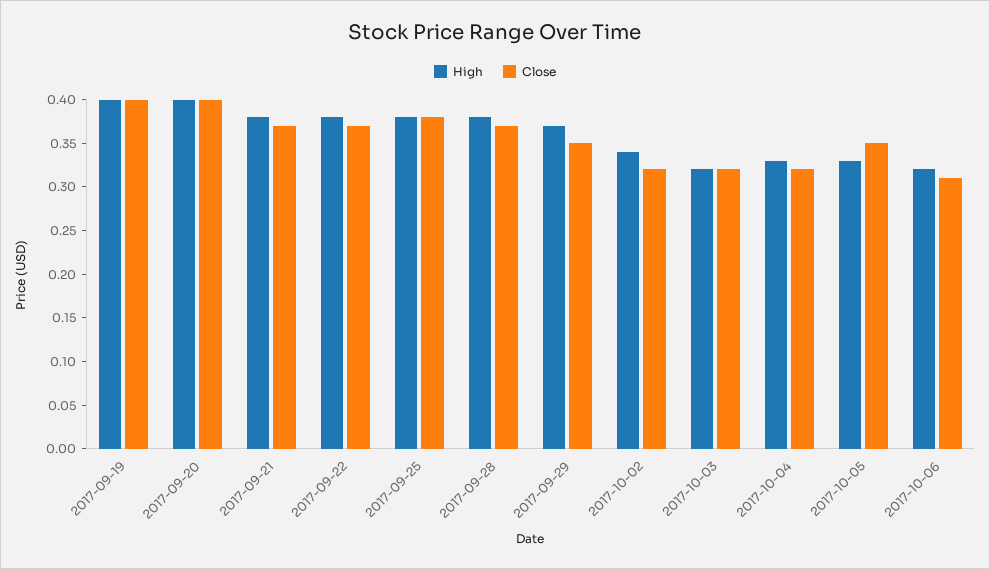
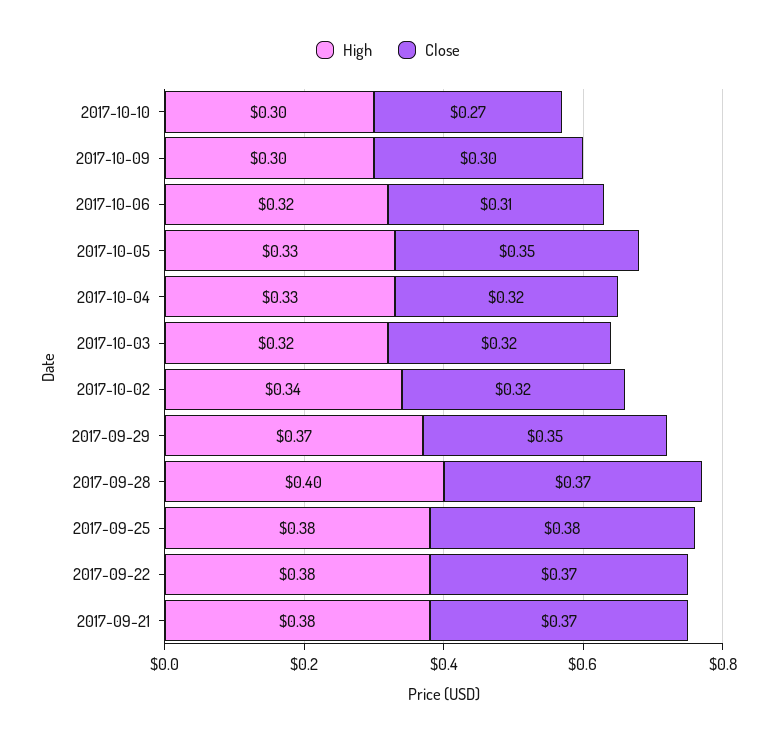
High, 2017-09-19: 0.4 -> none
Close, 2017-09-19: 0.4 -> none
High, 2017-09-20: 0.4 -> none
Close, 2017-09-20: 0.4 -> none
High, 2017-09-28: 0.38 -> 0.4
High, 2017-10-10: none -> 0.3
Close, 2017-10-10: none -> 0.27
High, 2017-10-09: none -> 0.3
Close, 2017-10-09: none -> 0.3

